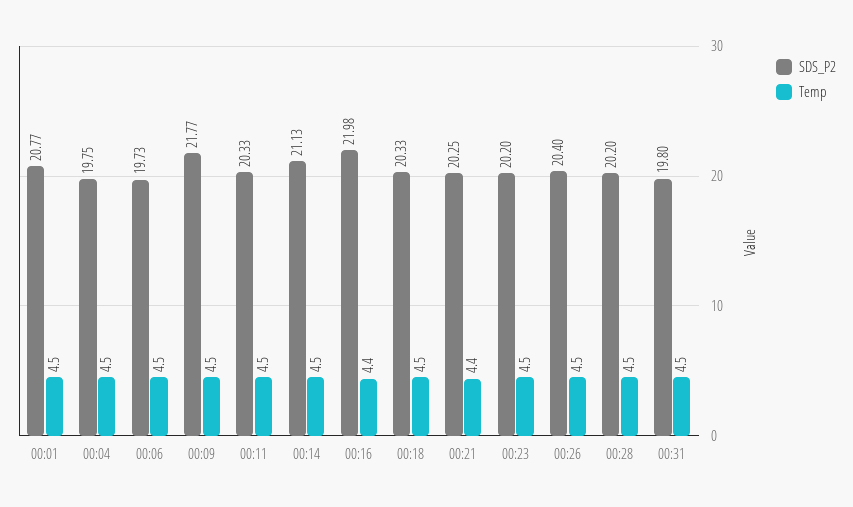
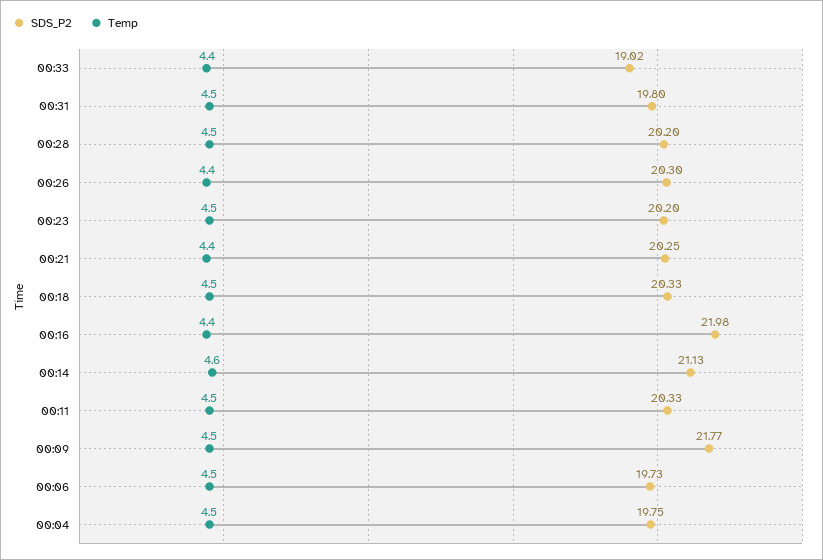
SDS_P2, 00:01: 20.77 -> none
Temp, 00:01: 4.5 -> none
Temp, 00:14: 4.5 -> 4.6
SDS_P2, 00:26: 20.4 -> 20.3
Temp, 00:26: 4.5 -> 4.4
SDS_P2, 00:33: none -> 19.02
Temp, 00:33: none -> 4.4

